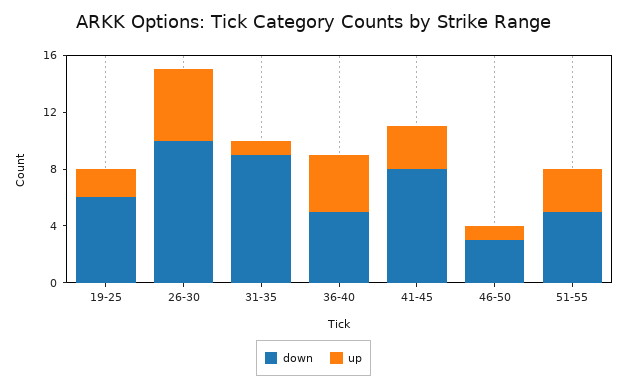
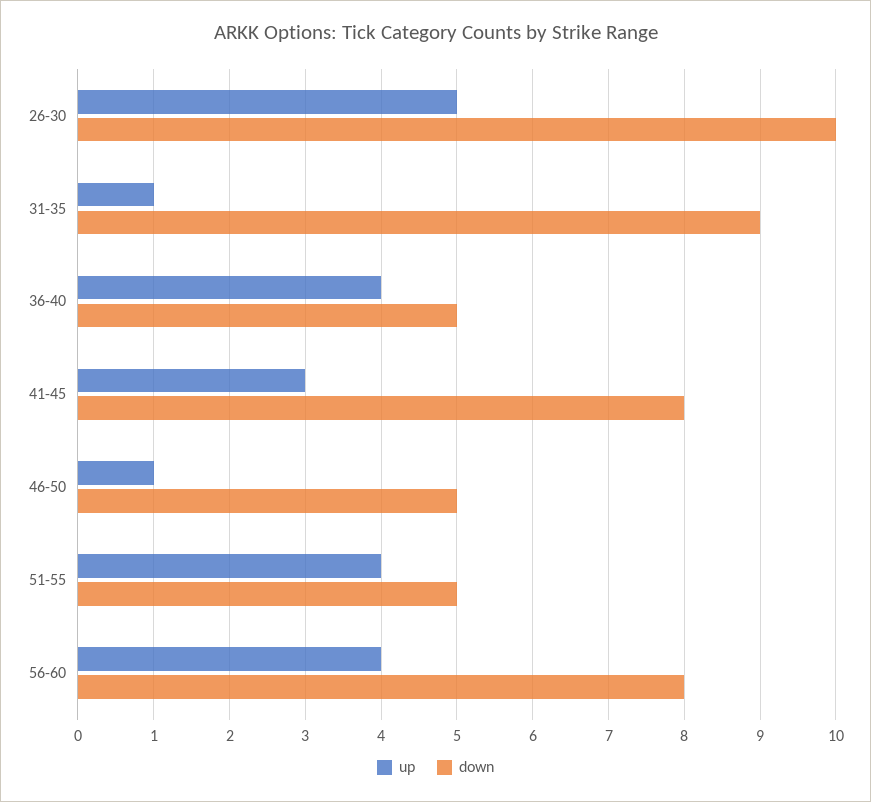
down, 19-25: 6 -> none
up, 19-25: 2 -> none
down, 46-50: 3 -> 5
up, 51-55: 3 -> 4
up, 56-60: none -> 4
down, 56-60: none -> 8

